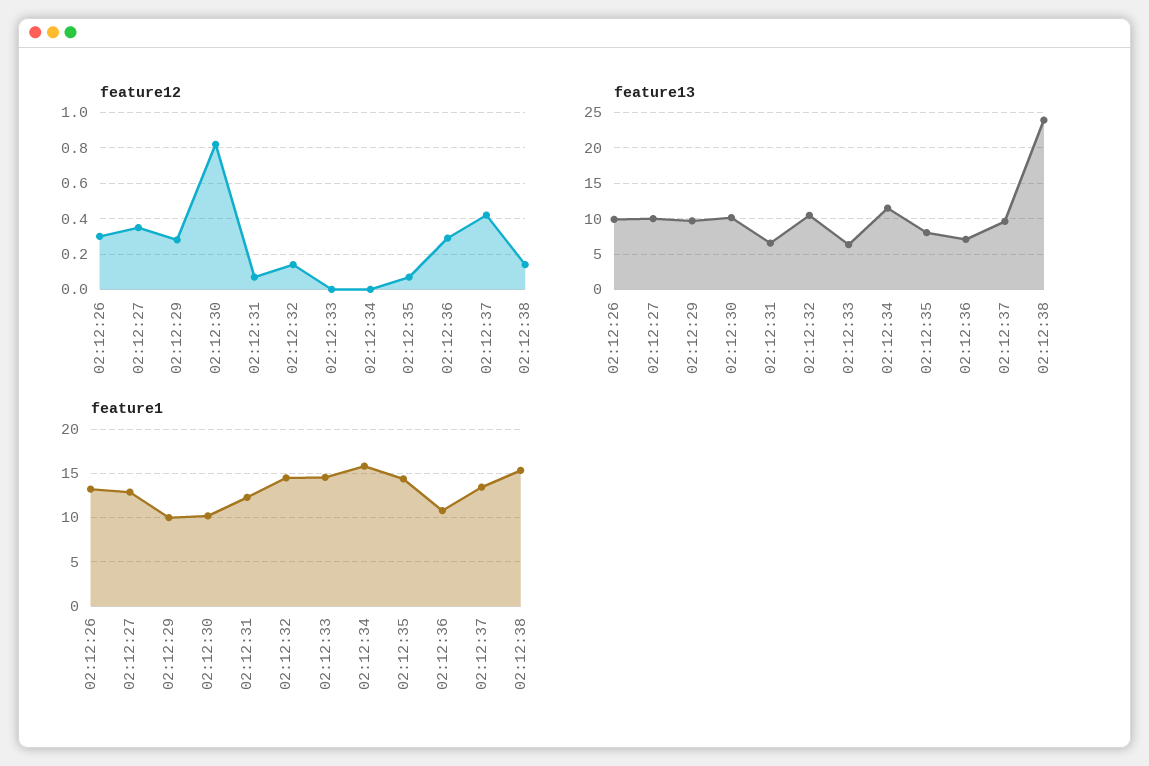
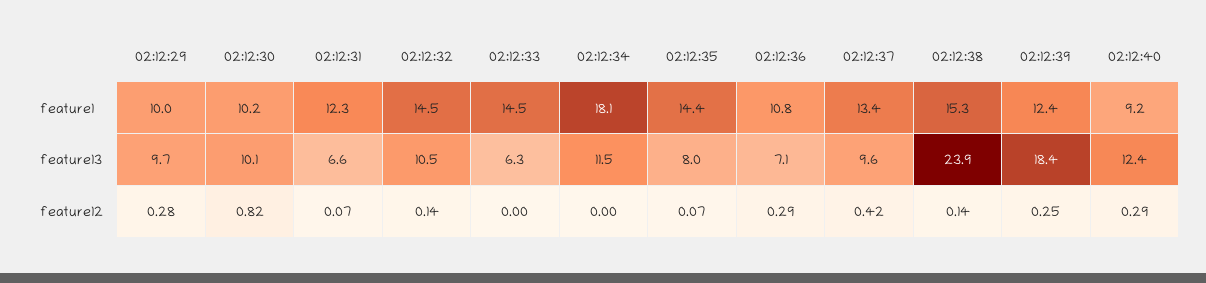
feature12, 02:12:26: 0.3 -> none
feature12, 02:12:27: 0.35 -> none
feature13, 02:12:26: 10 -> none
feature13, 02:12:27: 10 -> none
feature1, 02:12:26: 13 -> none
feature1, 02:12:27: 13 -> none
feature1, 02:12:34: 16 -> 18.1
feature1, 02:12:39: none -> 12.4
feature1, 02:12:40: none -> 9.2
feature13, 02:12:39: none -> 18.4
feature13, 02:12:40: none -> 12.4
feature12, 02:12:39: none -> 0.25
feature12, 02:12:40: none -> 0.29

